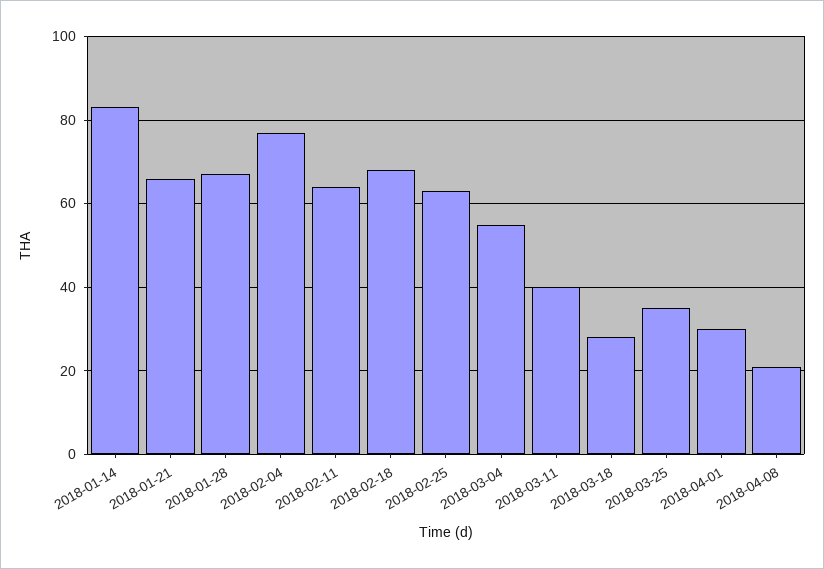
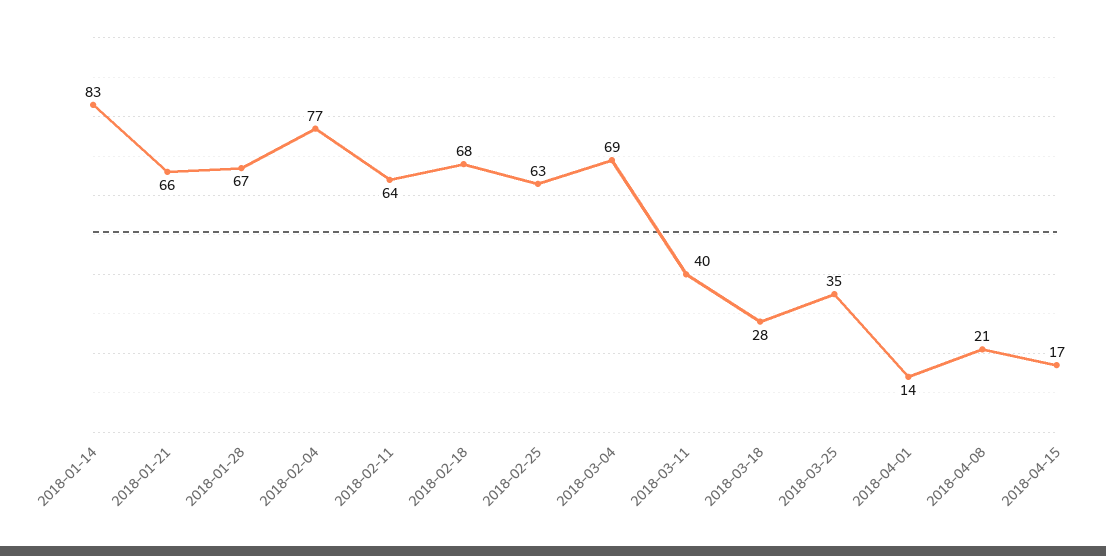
2018-03-04: 55 -> 69
2018-04-01: 30 -> 14
2018-04-15: none -> 17

